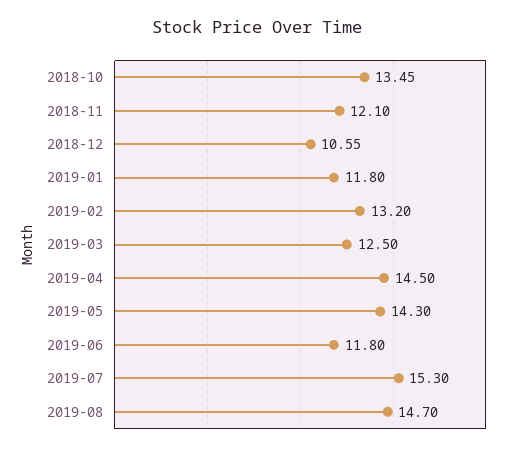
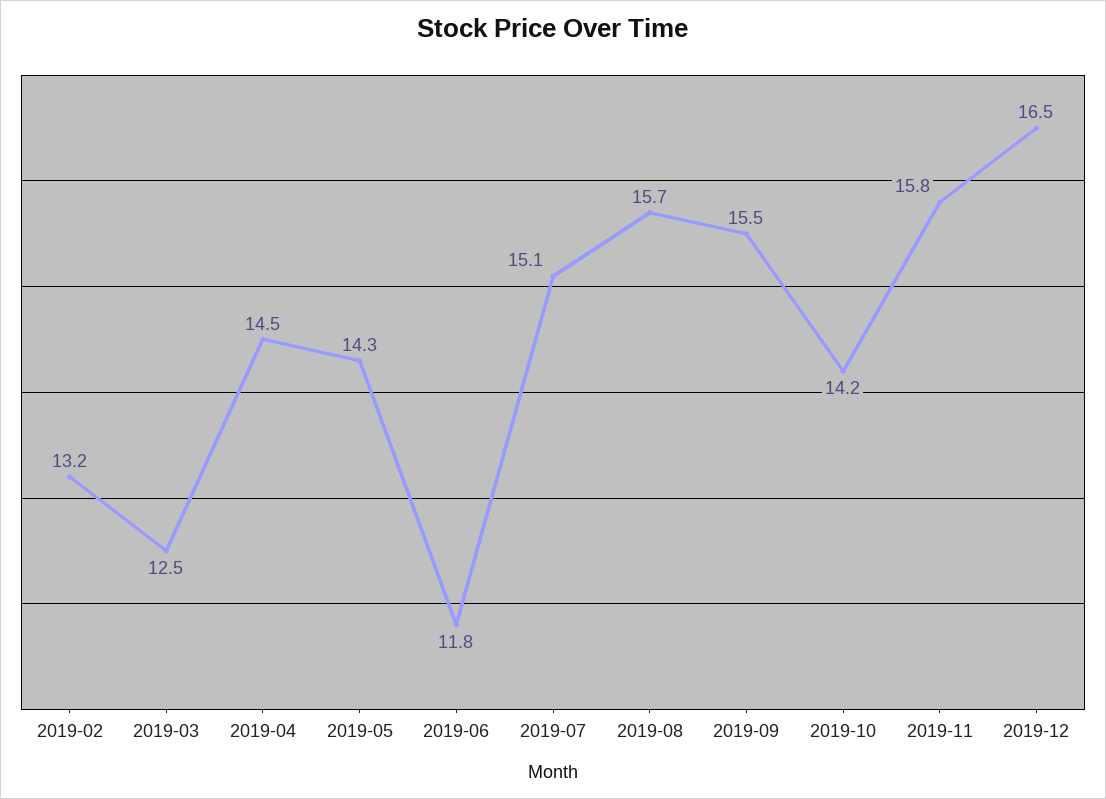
2018-10: 13.45 -> none
2018-11: 12.1 -> none
2018-12: 10.55 -> none
2019-01: 11.8 -> none
2019-07: 15.3 -> 15.1
2019-08: 14.7 -> 15.7
2019-09: none -> 15.5
2019-10: none -> 14.2
2019-11: none -> 15.8
2019-12: none -> 16.5

